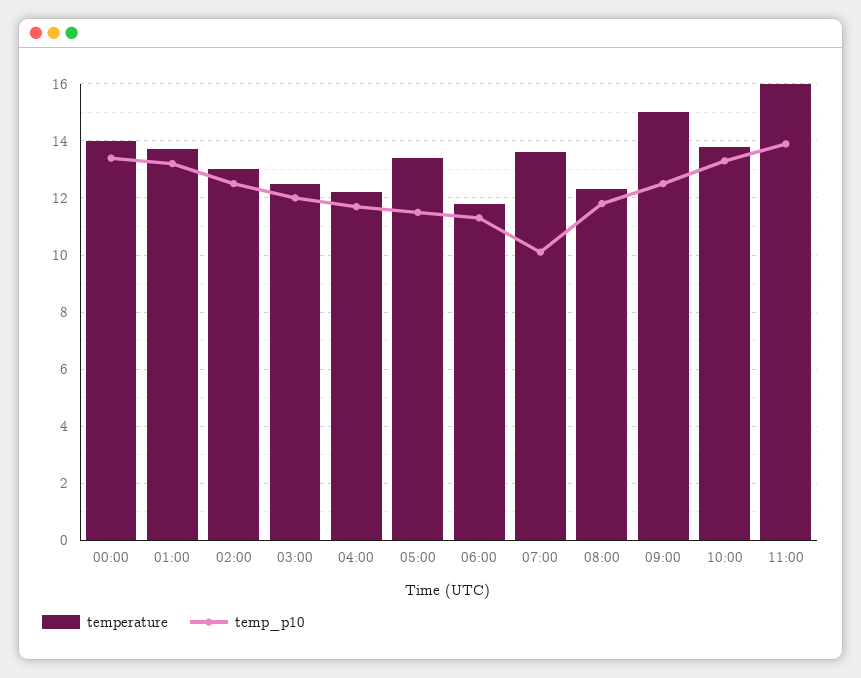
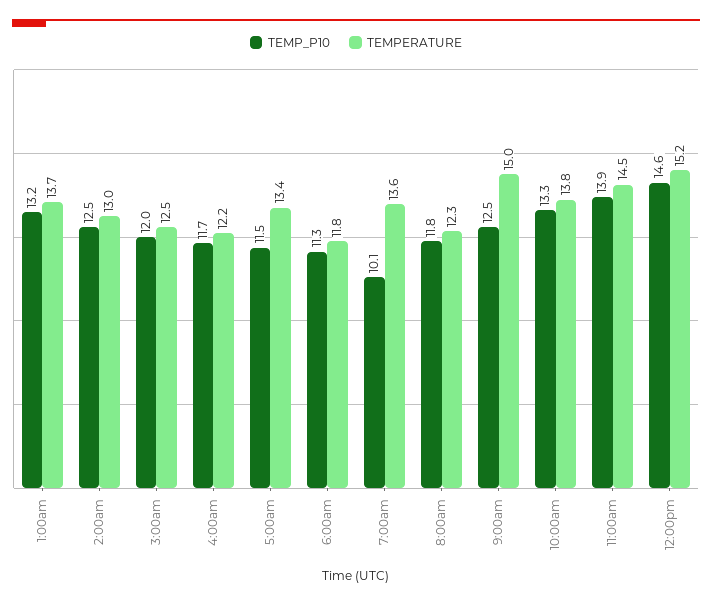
temperature, 00:00: 14 -> none
temp_p10, 00:00: 13.5 -> none
temperature, 11:00: 16 -> 14.5
temp_p10, 12:00pm: none -> 14.6
temperature, 12:00pm: none -> 15.2

